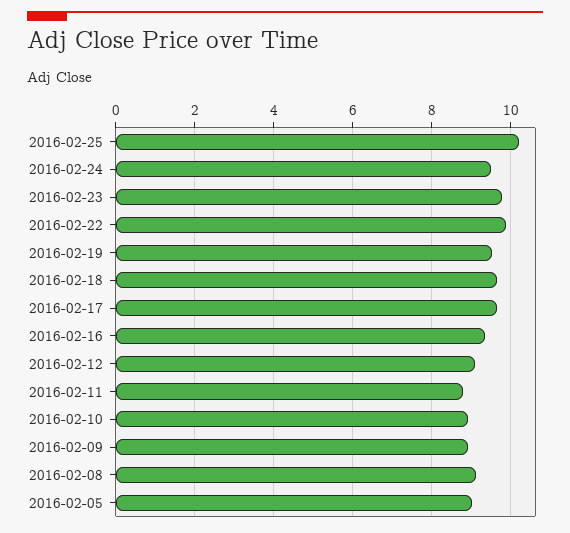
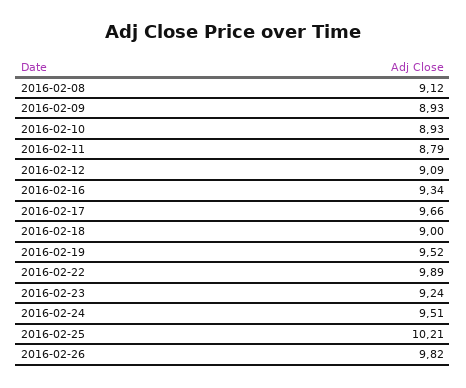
2016-02-23: 9.8 -> 9.24
2016-02-18: 9.6 -> 9
2016-02-05: 9 -> none
2016-02-26: none -> 9.82

